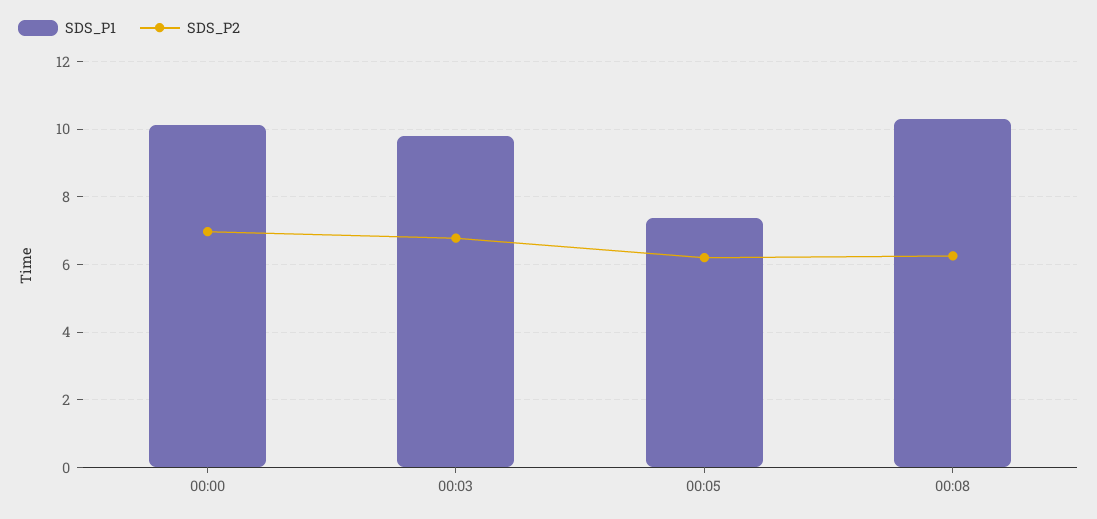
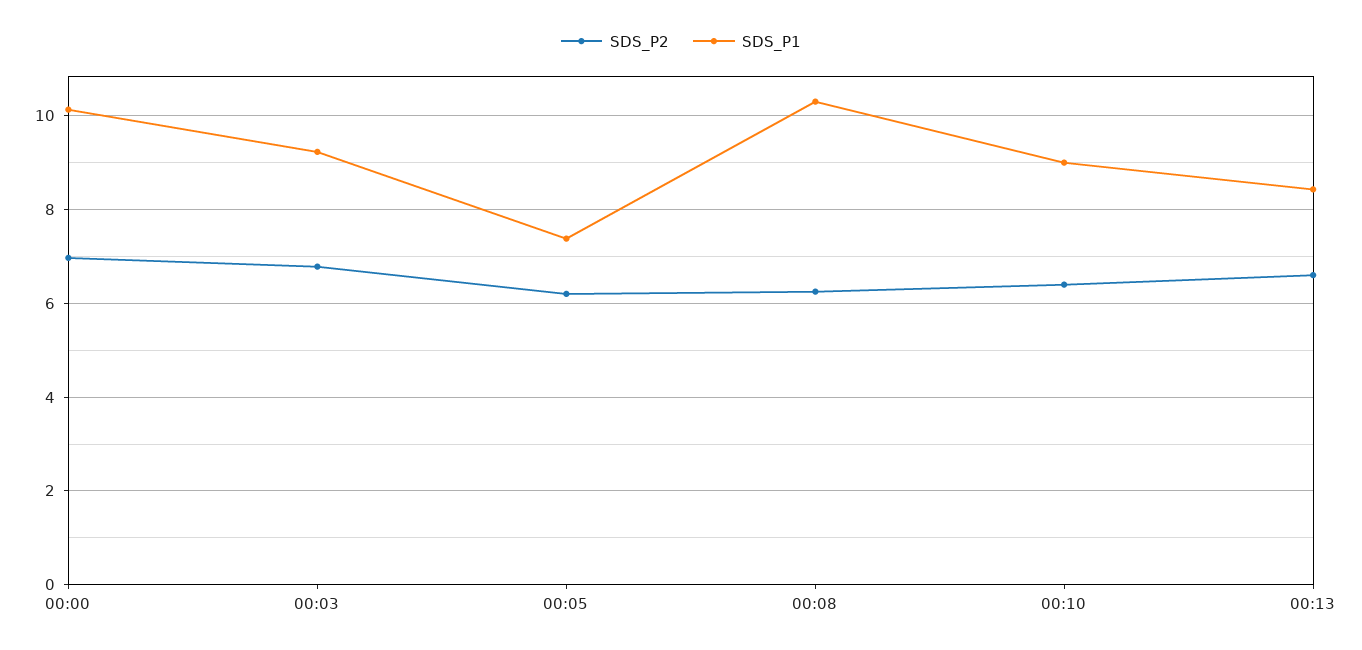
SDS_P1, 00:03: 9.8 -> 9.2
SDS_P2, 00:10: none -> 6.4
SDS_P1, 00:10: none -> 9
SDS_P2, 00:13: none -> 6.6
SDS_P1, 00:13: none -> 8.4

